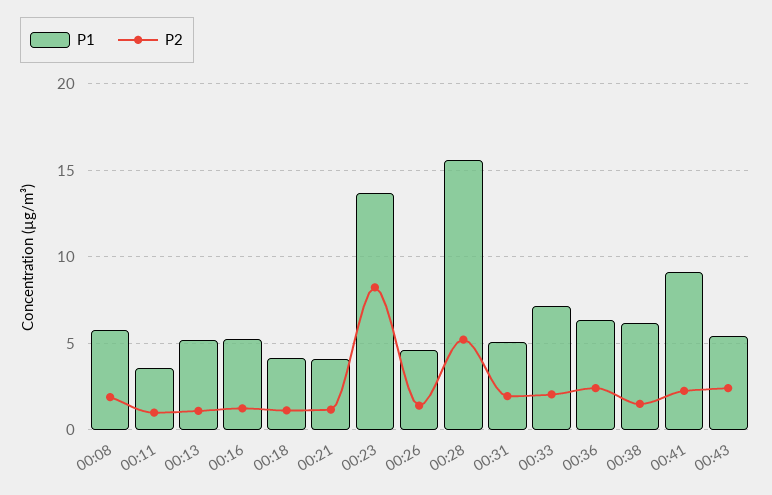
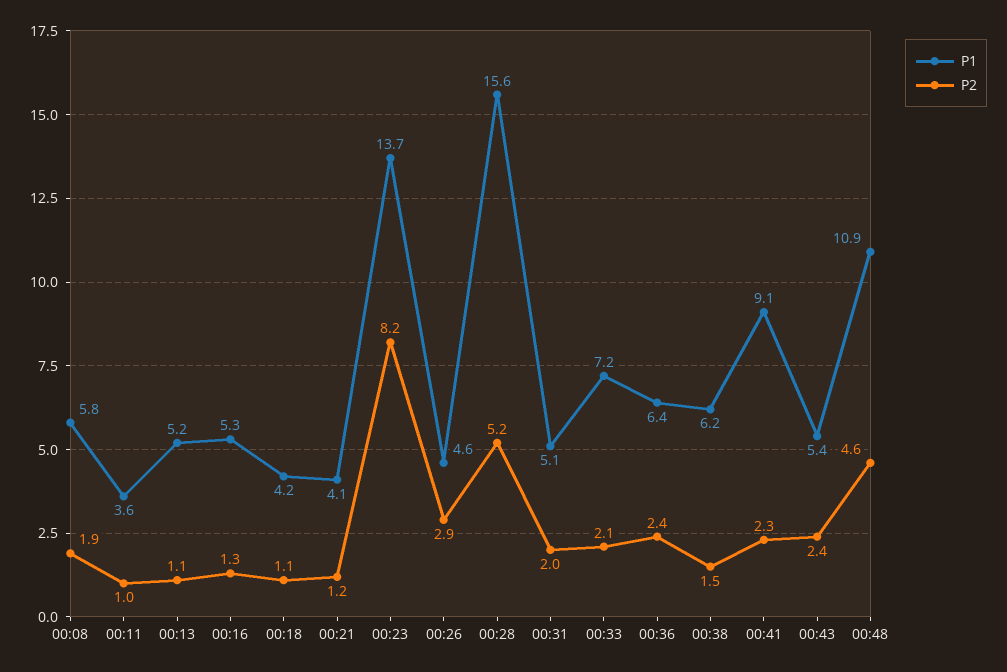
P2, 00:26: 1.5 -> 2.9
P1, 00:48: none -> 10.9
P2, 00:48: none -> 4.6

